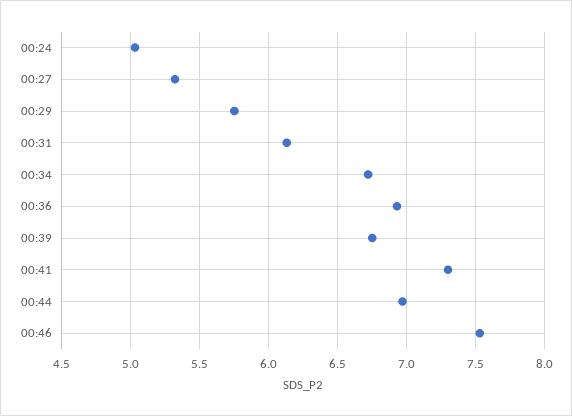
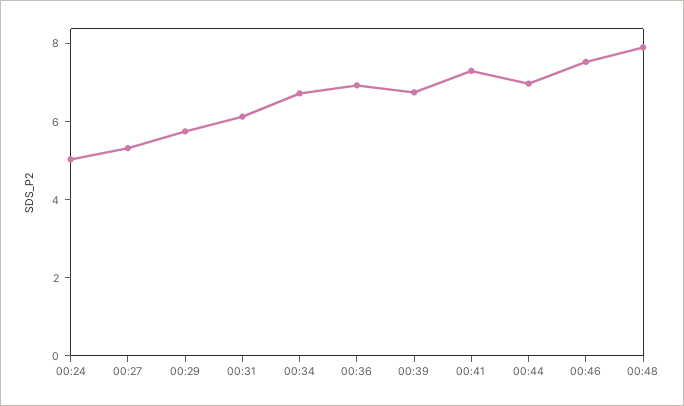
00:48: none -> 8

